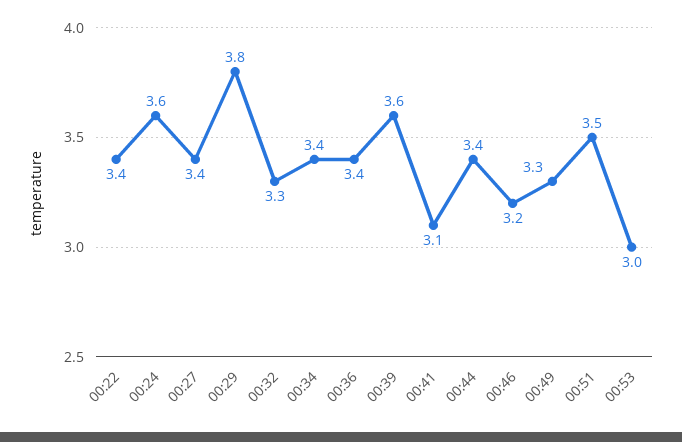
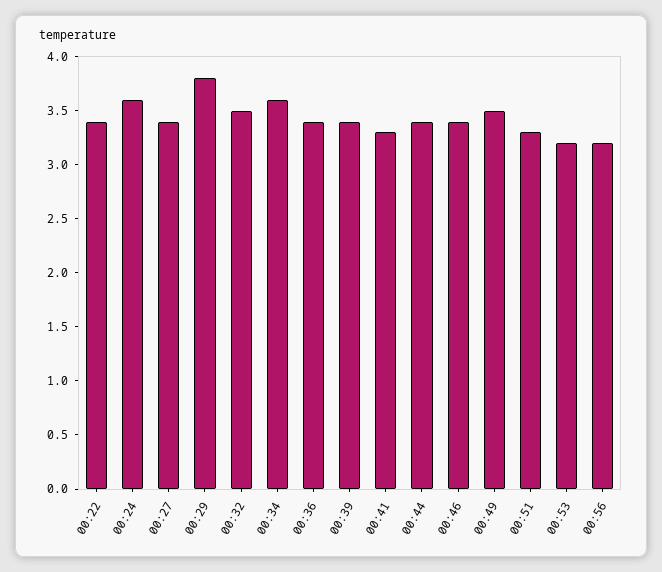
00:32: 3.3 -> 3.5
00:34: 3.4 -> 3.6
00:39: 3.6 -> 3.4
00:41: 3.1 -> 3.3
00:46: 3.2 -> 3.4
00:49: 3.3 -> 3.5
00:51: 3.5 -> 3.3
00:53: 3 -> 3.2
00:56: none -> 3.2

